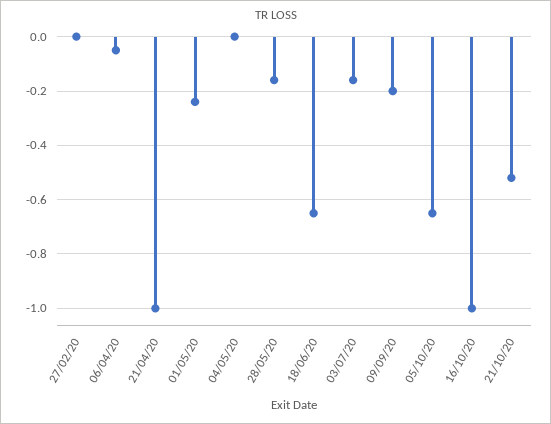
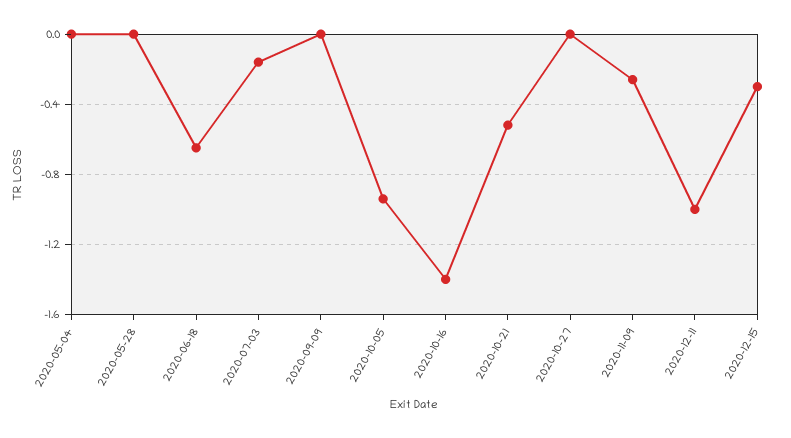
27/02/20: 0 -> none
06/04/20: -0.05 -> none
21/04/20: -1 -> none
01/05/20: -0.25 -> none
28/05/20: -0.15 -> 0
09/09/20: -0.2 -> 0
05/10/20: -0.65 -> -0.95
16/10/20: -1 -> -1.4
2020-10-27: none -> 0
2020-11-09: none -> -0.25
2020-12-11: none -> -1
2020-12-15: none -> -0.3

